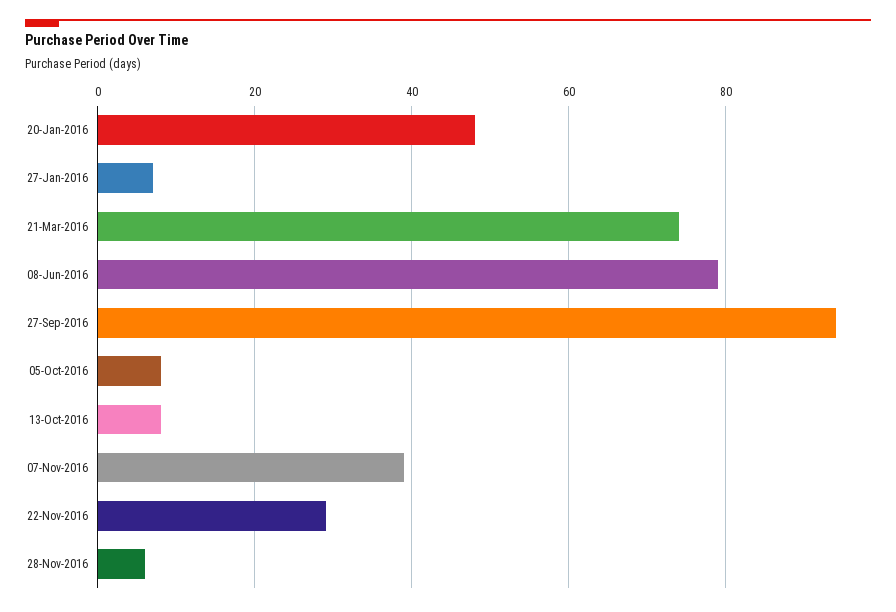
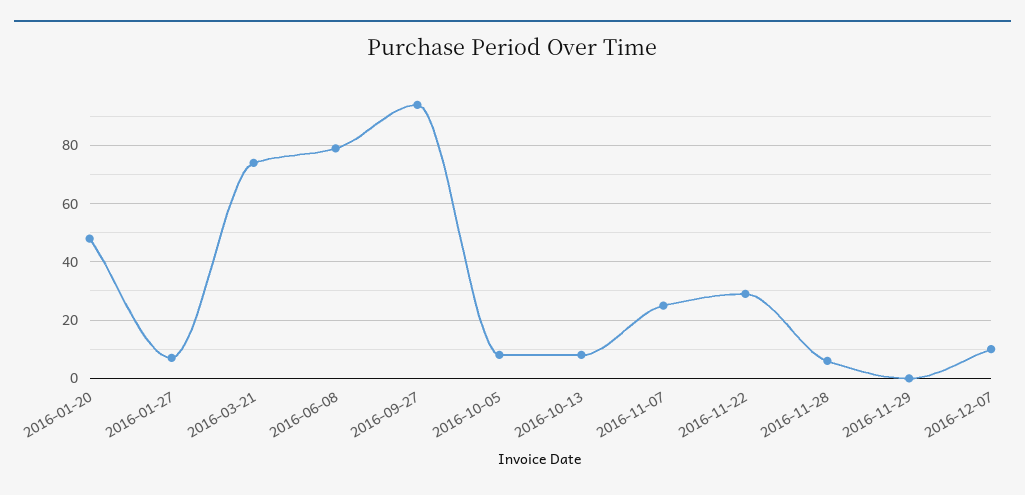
07-Nov-2016: 40 -> 25
2016-11-29: none -> 0
2016-12-07: none -> 10

